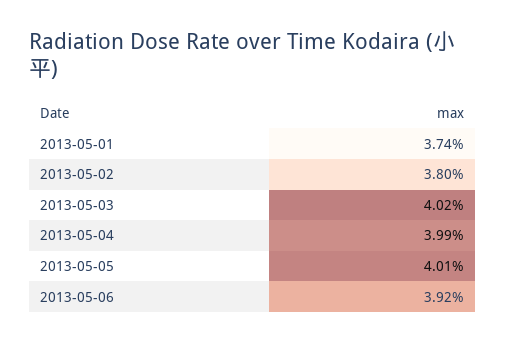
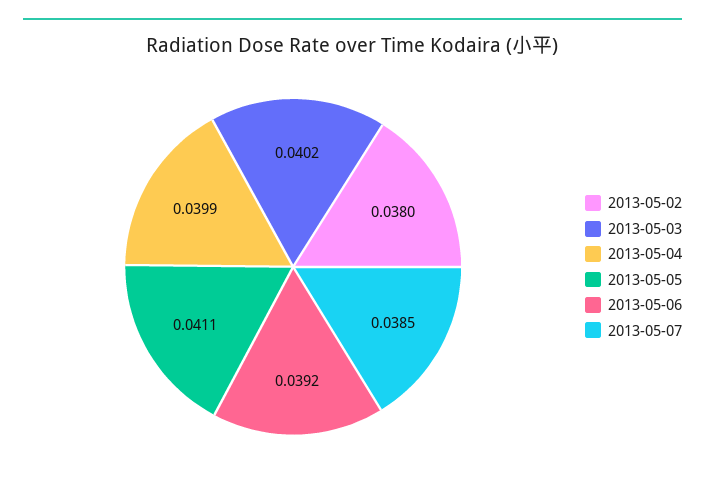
2013-05-01: 0.0374 -> none
2013-05-05: 0.0401 -> 0.0411
2013-05-07: none -> 0.0385

